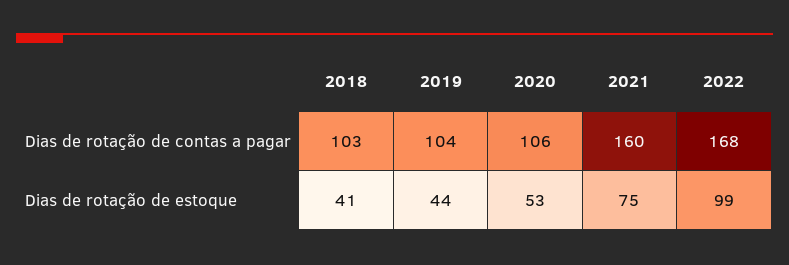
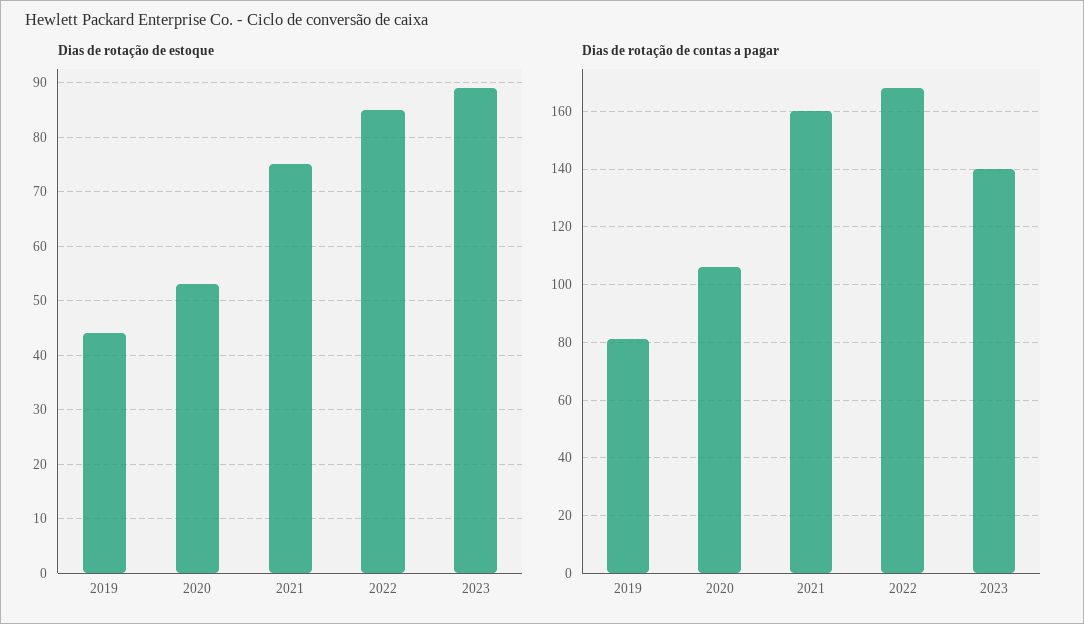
Dias de rotação de contas a pagar, 2018: 103 -> none
Dias de rotação de contas a pagar, 2019: 104 -> 80
Dias de rotação de estoque, 2018: 41 -> none
Dias de rotação de estoque, 2022: 99 -> 85
Dias de rotação de estoque, 2023: none -> 90
Dias de rotação de contas a pagar, 2023: none -> 140

